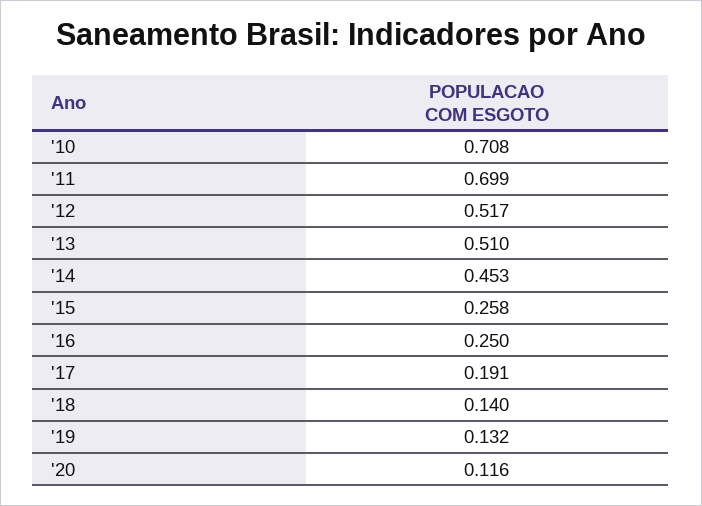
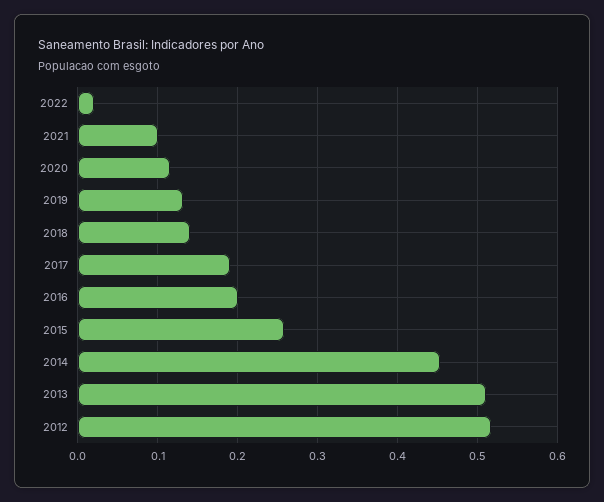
'10: 0.708 -> none
'11: 0.699 -> none
'16: 0.25 -> 0.2
2022: none -> 0.02
2021: none -> 0.1

